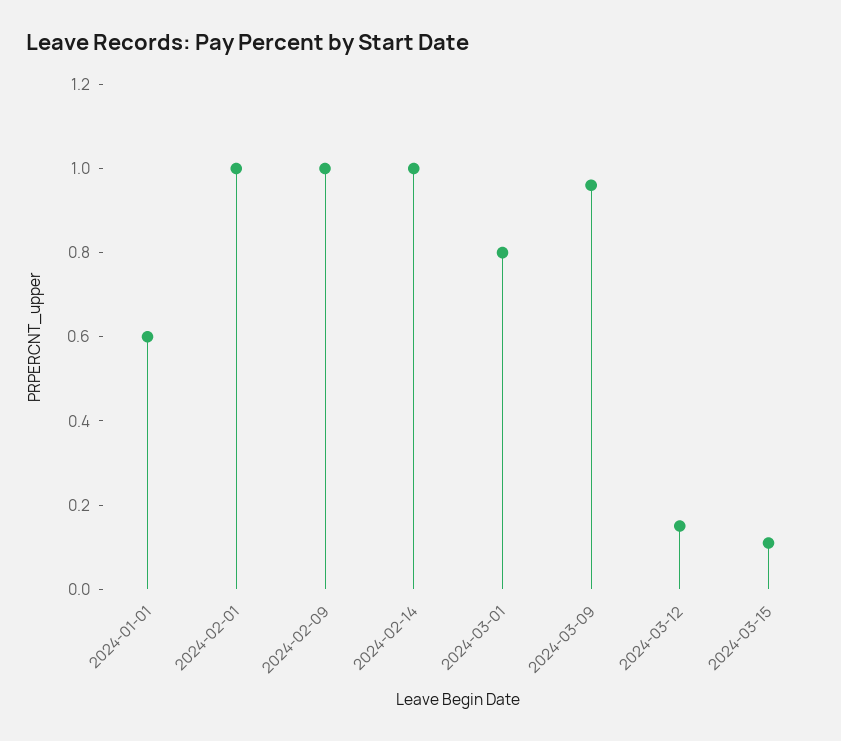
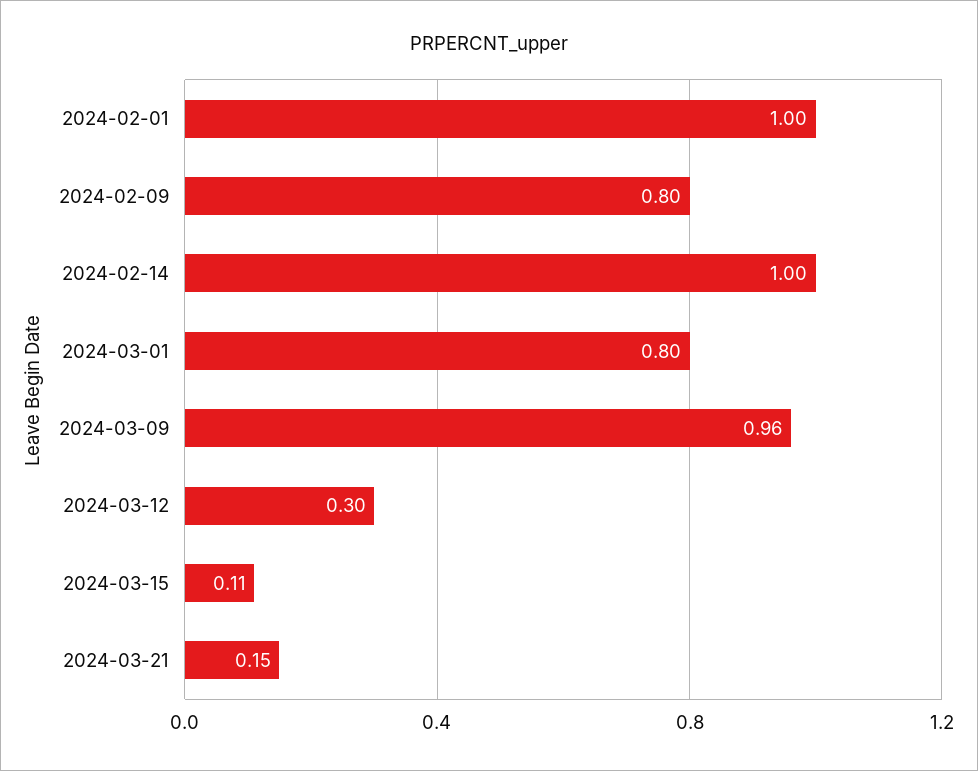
2024-01-01: 0.6 -> none
2024-02-09: 1 -> 0.8
2024-03-12: 0.15 -> 0.3
2024-03-21: none -> 0.15

